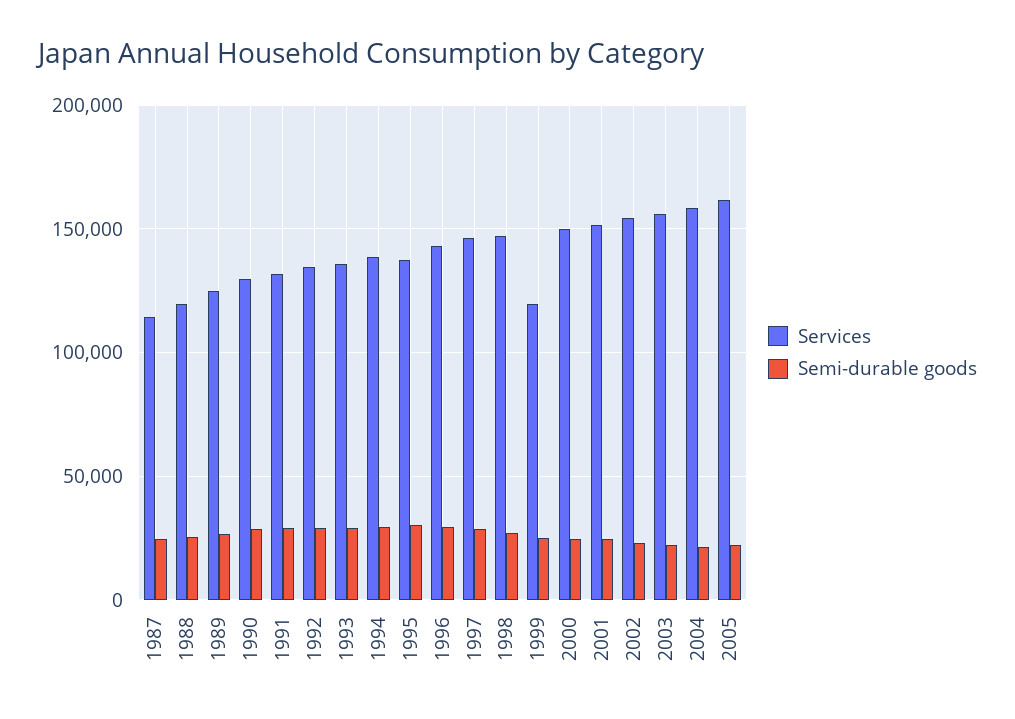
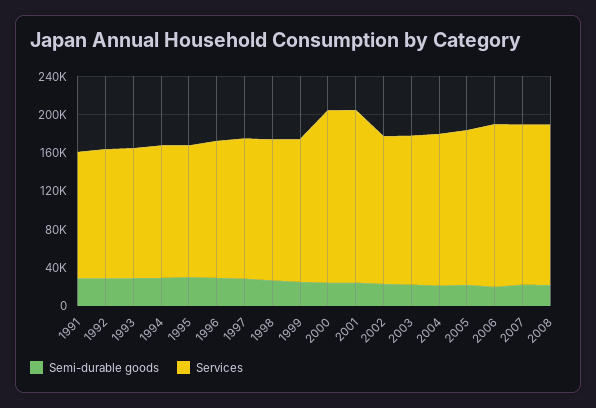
Services, 1987: 115000 -> none
Semi-durable goods, 1987: 25000 -> none
Services, 1988: 120000 -> none
Semi-durable goods, 1988: 25000 -> none
Services, 1989: 125000 -> none
Semi-durable goods, 1989: 25000 -> none
Services, 1990: 130000 -> none
Semi-durable goods, 1990: 30000 -> none
Services, 1999: 120000 -> 150000
Services, 2000: 150000 -> 180000
Services, 2001: 150000 -> 180000
Semi-durable goods, 2006: none -> 20000
Services, 2006: none -> 170000
Semi-durable goods, 2007: none -> 20000
Services, 2007: none -> 170000
Semi-durable goods, 2008: none -> 20000
Services, 2008: none -> 170000

